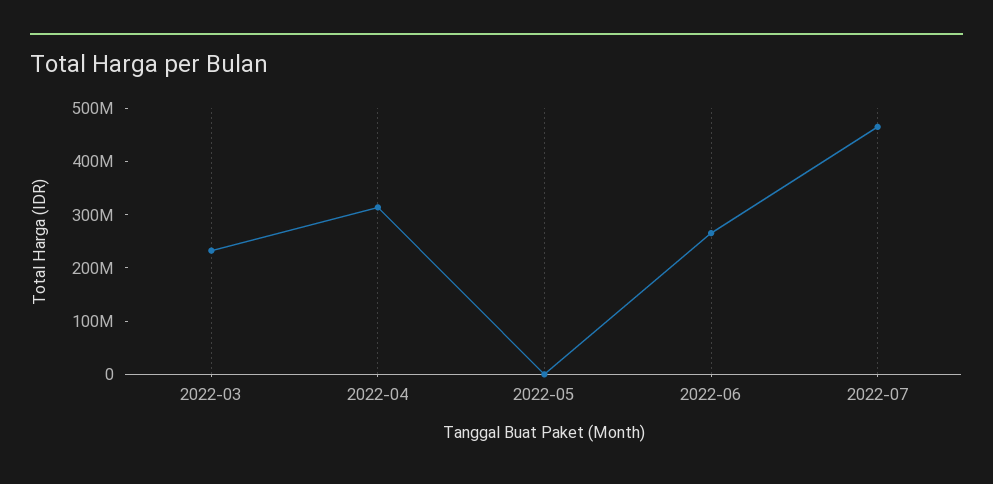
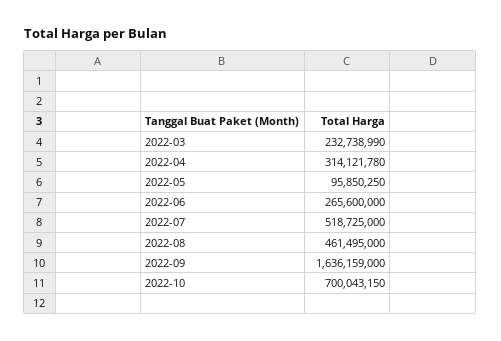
2022-05: 0 -> 95850250
2022-07: 460000000 -> 518725000
2022-08: none -> 461495000
2022-09: none -> 1636159000
2022-10: none -> 700043150

